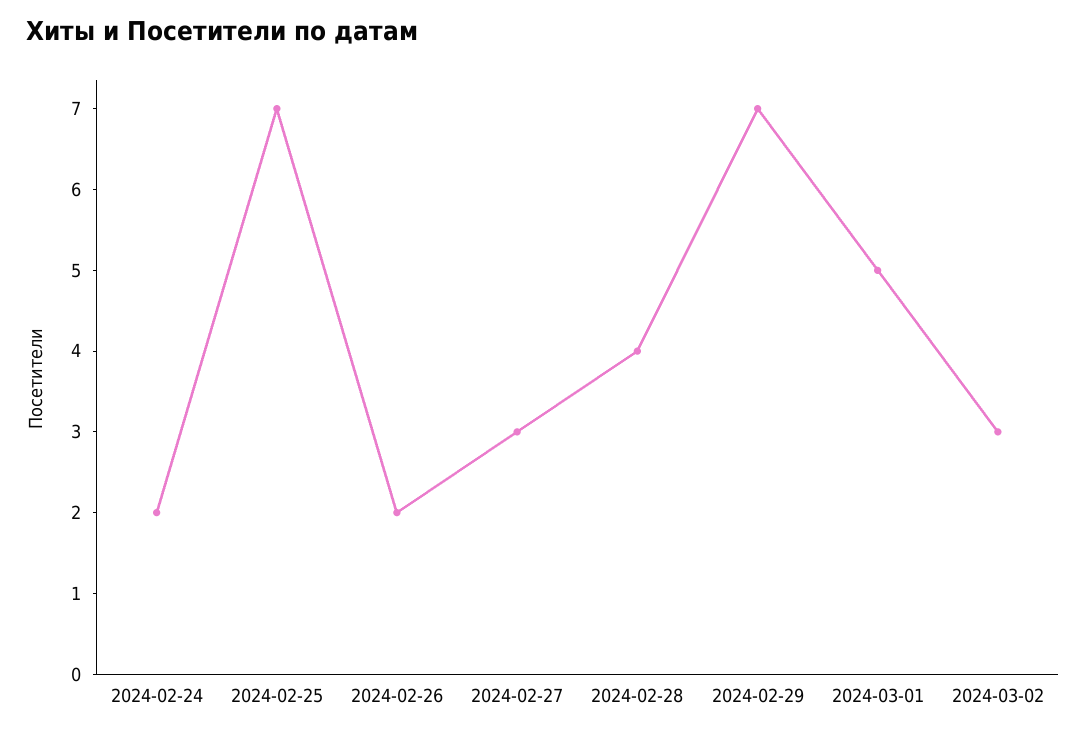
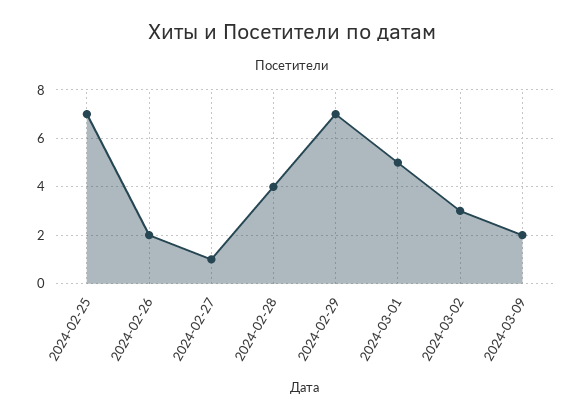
2024-02-24: 2 -> none
2024-02-27: 3 -> 1
2024-03-09: none -> 2

